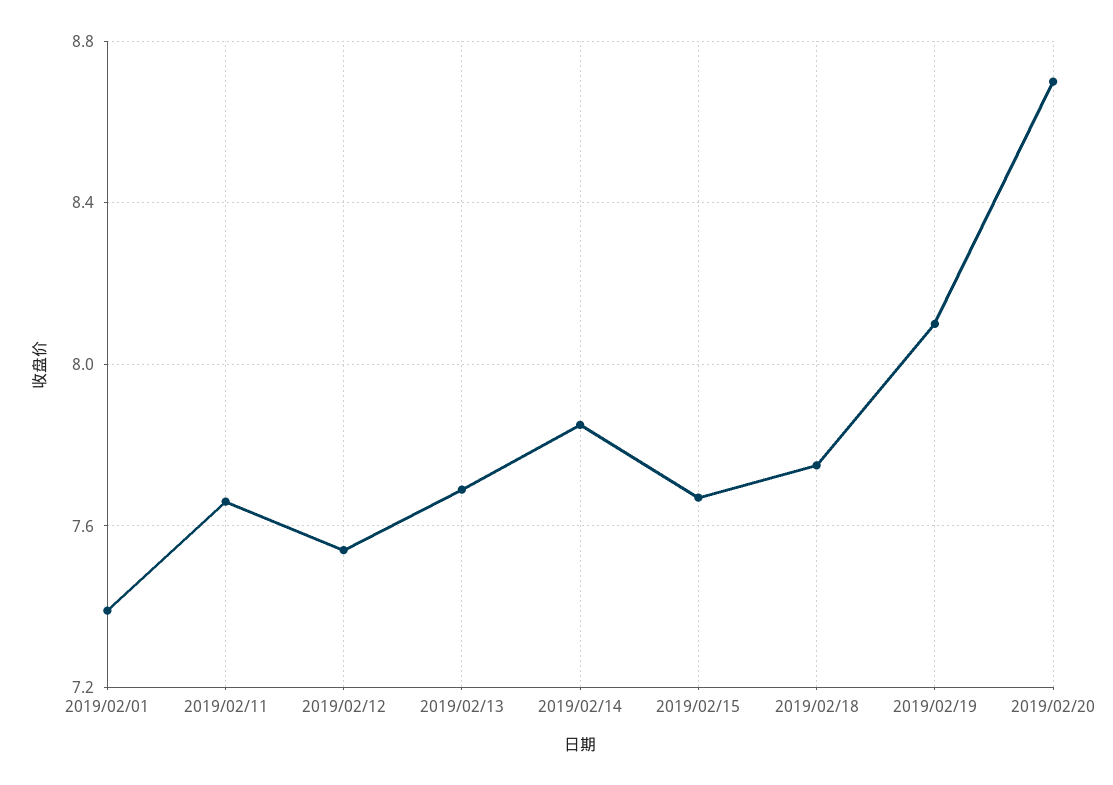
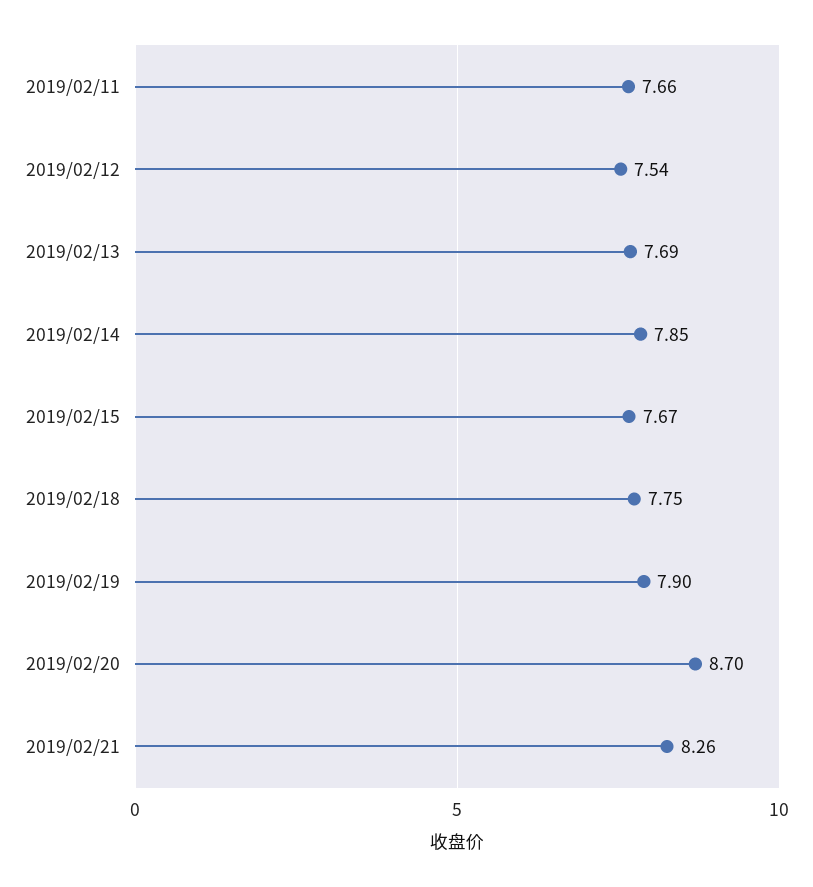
2019/02/01: 7.4 -> none
2019/02/19: 8.1 -> 7.9
2019/02/21: none -> 8.26

